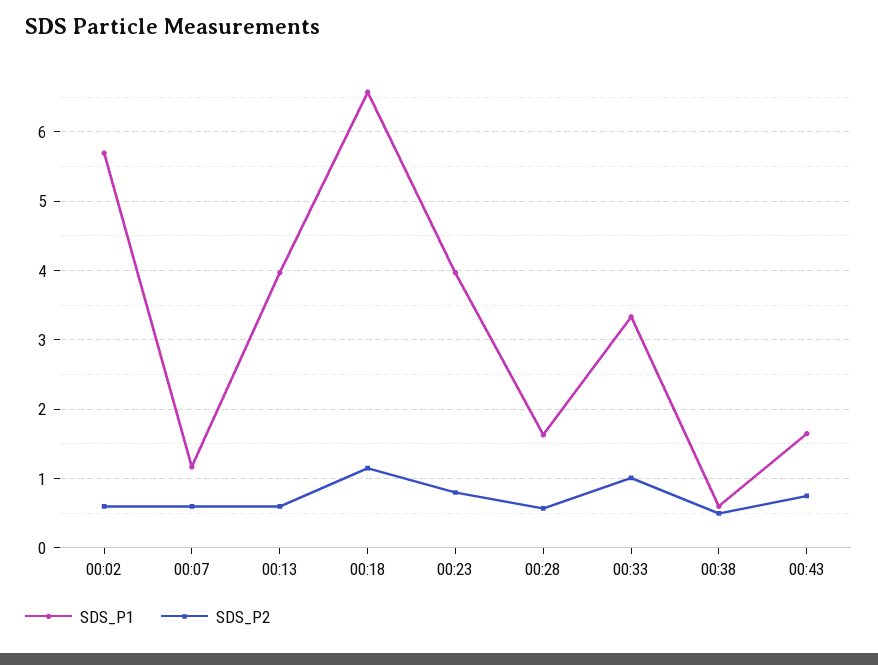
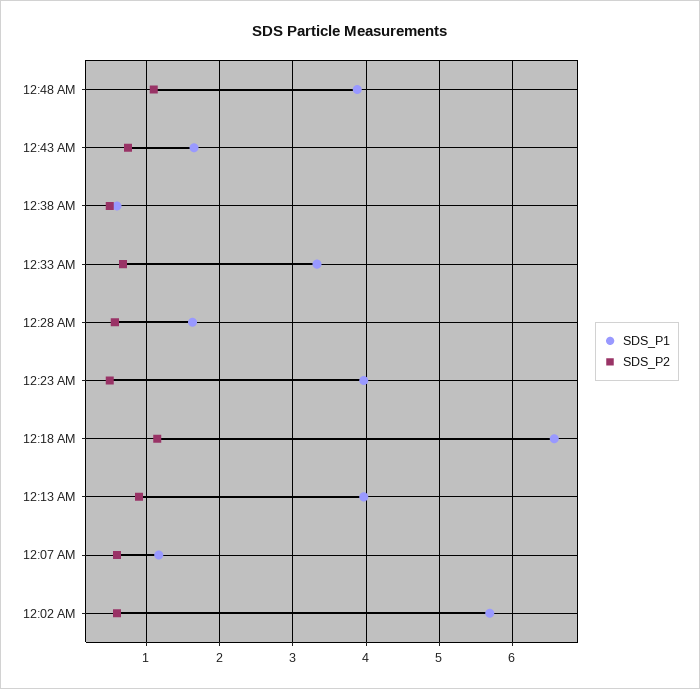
SDS_P2, 00:13: 0.6 -> 0.9
SDS_P2, 00:23: 0.8 -> 0.5
SDS_P2, 00:33: 1 -> 0.7
SDS_P1, 12:48 AM: none -> 3.9
SDS_P2, 12:48 AM: none -> 1.1

